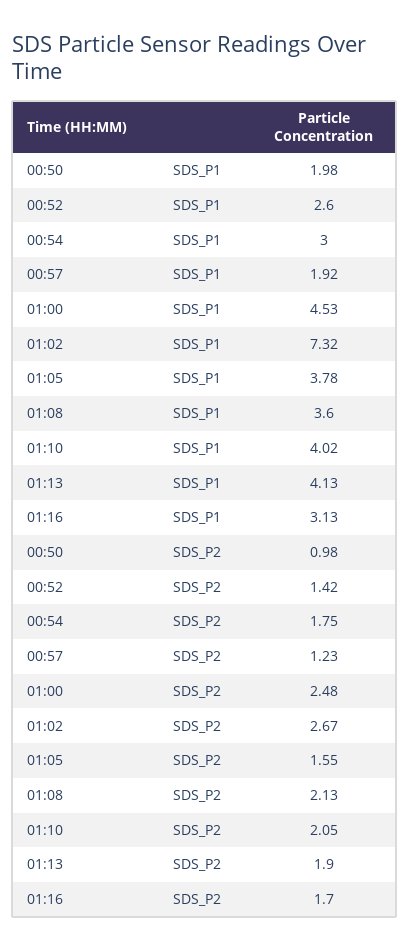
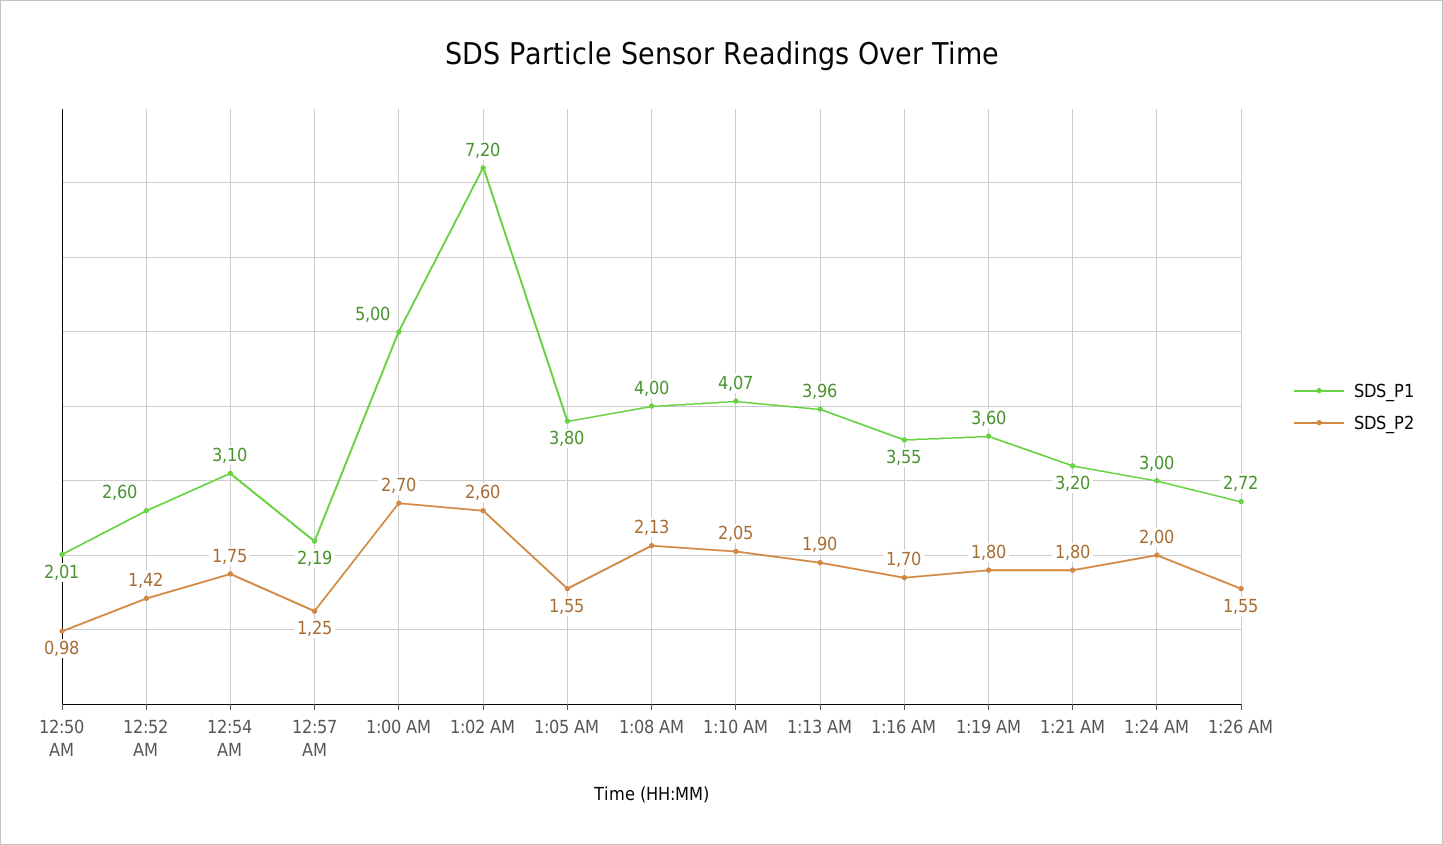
SDS_P1, 00:50: 1.98 -> 2.01
SDS_P1, 00:54: 3 -> 3.1
SDS_P1, 00:57: 1.92 -> 2.19
SDS_P1, 01:00: 4.53 -> 5
SDS_P1, 01:02: 7.32 -> 7.2
SDS_P1, 01:05: 3.78 -> 3.8
SDS_P1, 01:08: 3.6 -> 4
SDS_P1, 01:10: 4.02 -> 4.07
SDS_P1, 01:13: 4.13 -> 3.96
SDS_P1, 01:16: 3.13 -> 3.55
SDS_P2, 00:57: 1.23 -> 1.25
SDS_P2, 01:00: 2.48 -> 2.7
SDS_P2, 01:02: 2.67 -> 2.6
SDS_P1, 1:19 AM: none -> 3.6
SDS_P2, 1:19 AM: none -> 1.8
SDS_P1, 1:21 AM: none -> 3.2
SDS_P2, 1:21 AM: none -> 1.8
SDS_P1, 1:24 AM: none -> 3
SDS_P2, 1:24 AM: none -> 2
SDS_P1, 1:26 AM: none -> 2.72
SDS_P2, 1:26 AM: none -> 1.55

